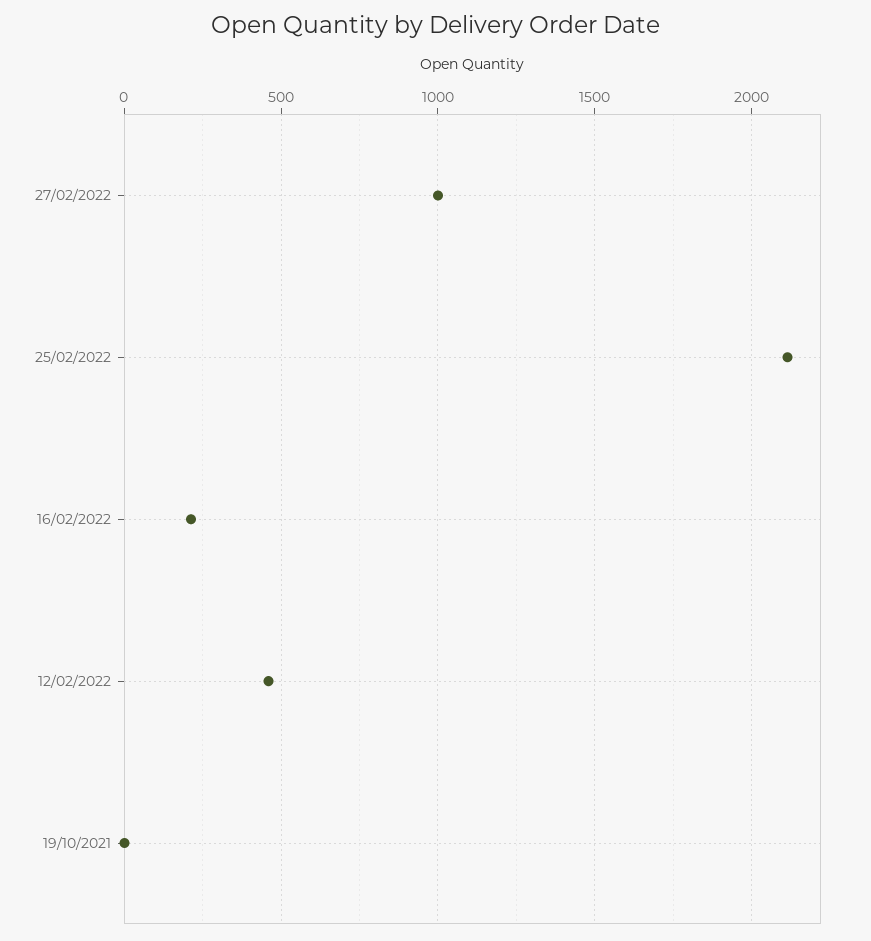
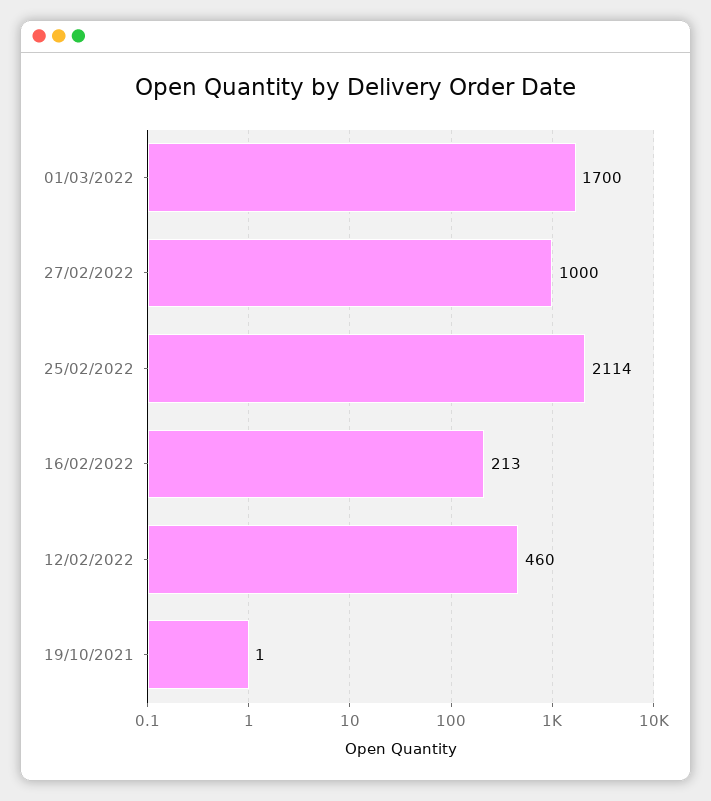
01/03/2022: none -> 1700

